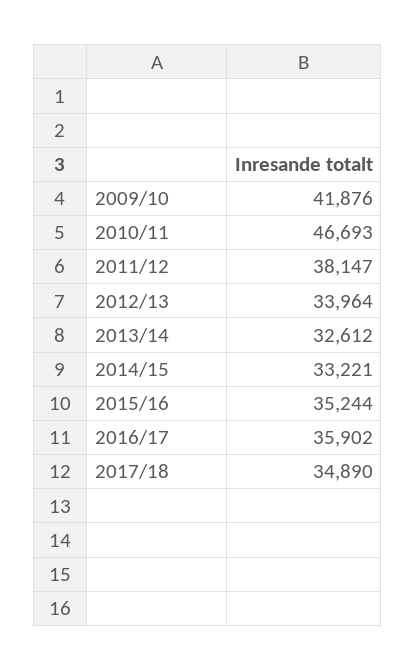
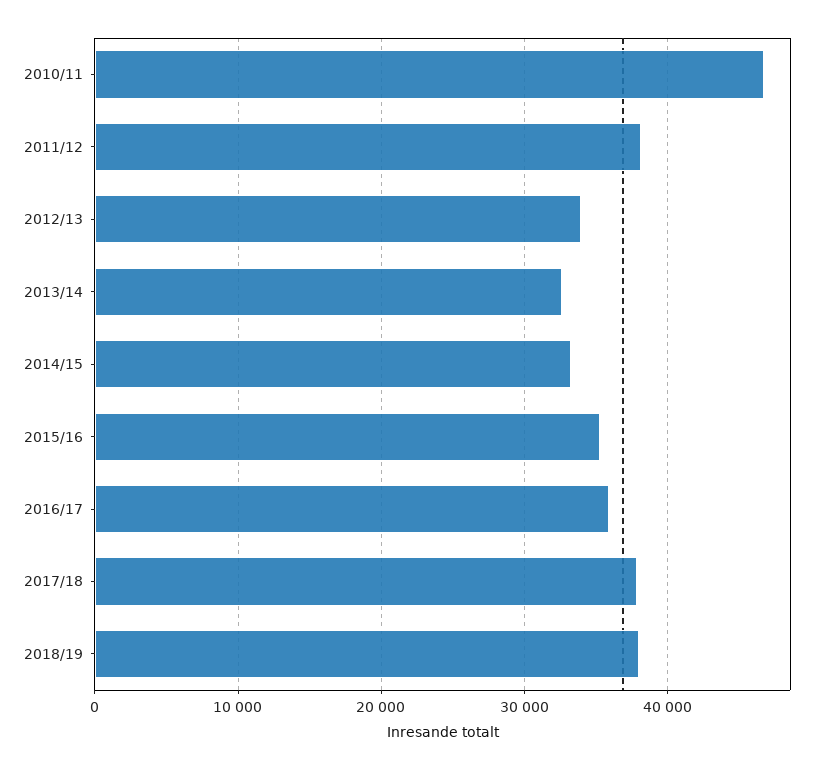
2009/10: 41876 -> none
2017/18: 34890 -> 38000
2018/19: none -> 38000

